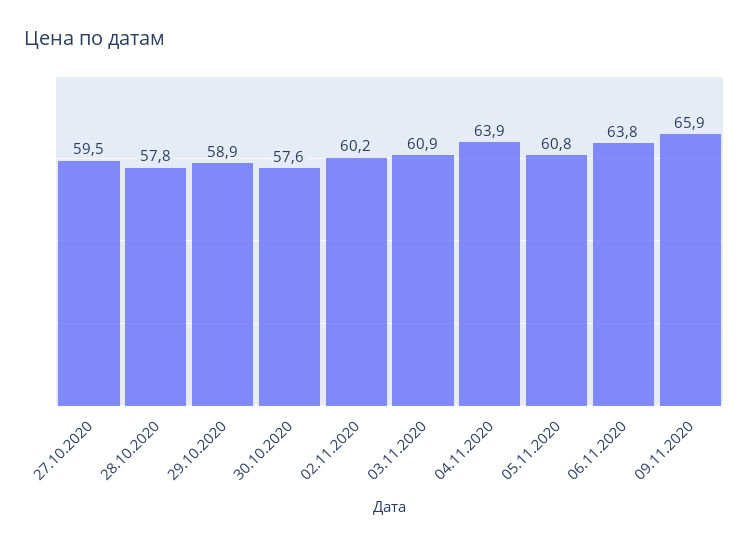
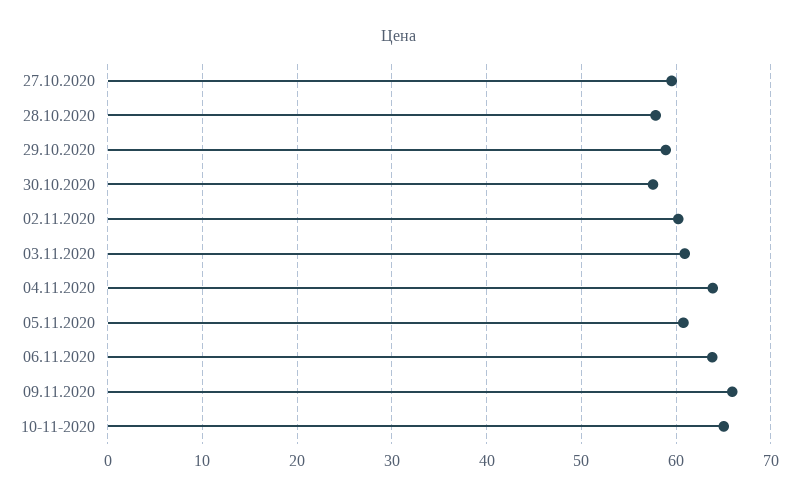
10-11-2020: none -> 65

